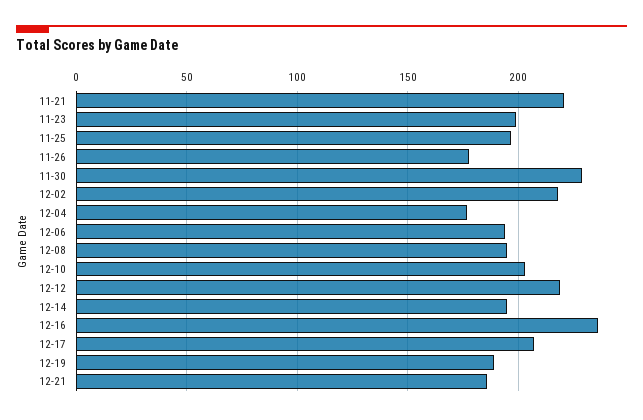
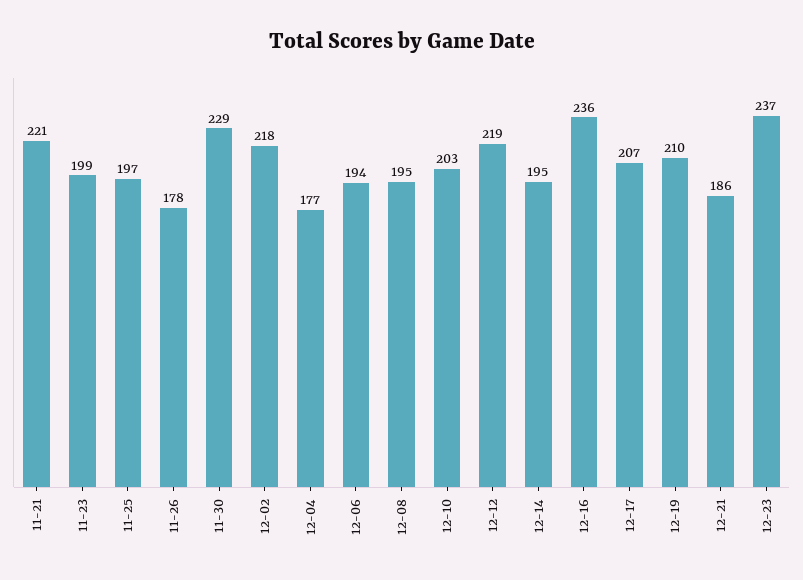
12-19: 190 -> 210
12-23: none -> 237

